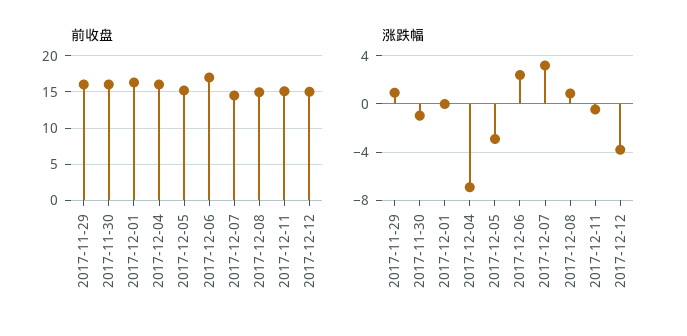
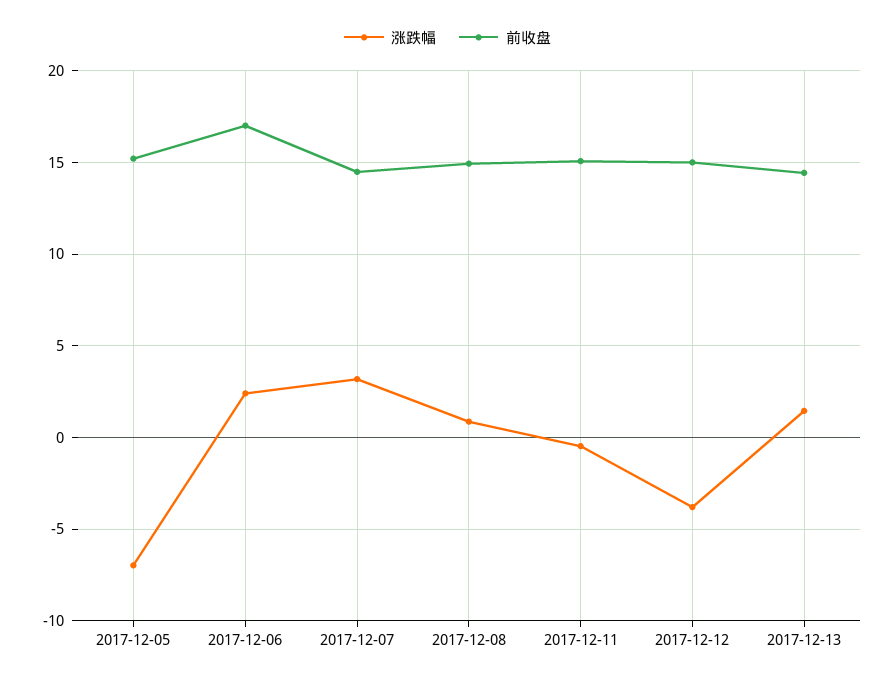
前收盘, 2017-11-29: 16 -> none
前收盘, 2017-11-30: 16 -> none
前收盘, 2017-12-01: 16 -> none
前收盘, 2017-12-04: 16 -> none
涨跌幅, 2017-11-29: 1 -> none
涨跌幅, 2017-11-30: -1 -> none
涨跌幅, 2017-12-01: 0 -> none
涨跌幅, 2017-12-04: -7 -> none
涨跌幅, 2017-12-05: -3 -> -7
涨跌幅, 2017-12-13: none -> 1.5
前收盘, 2017-12-13: none -> 14.5

